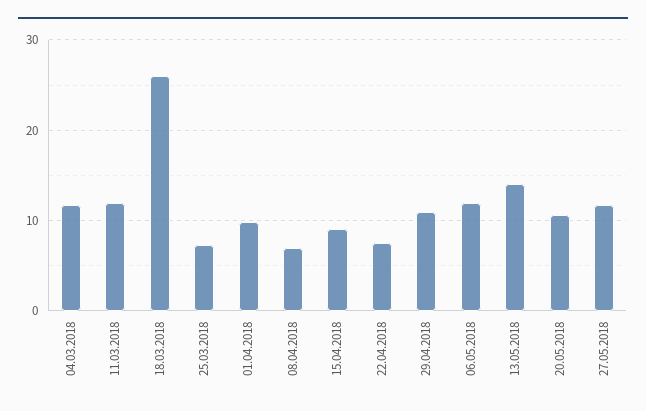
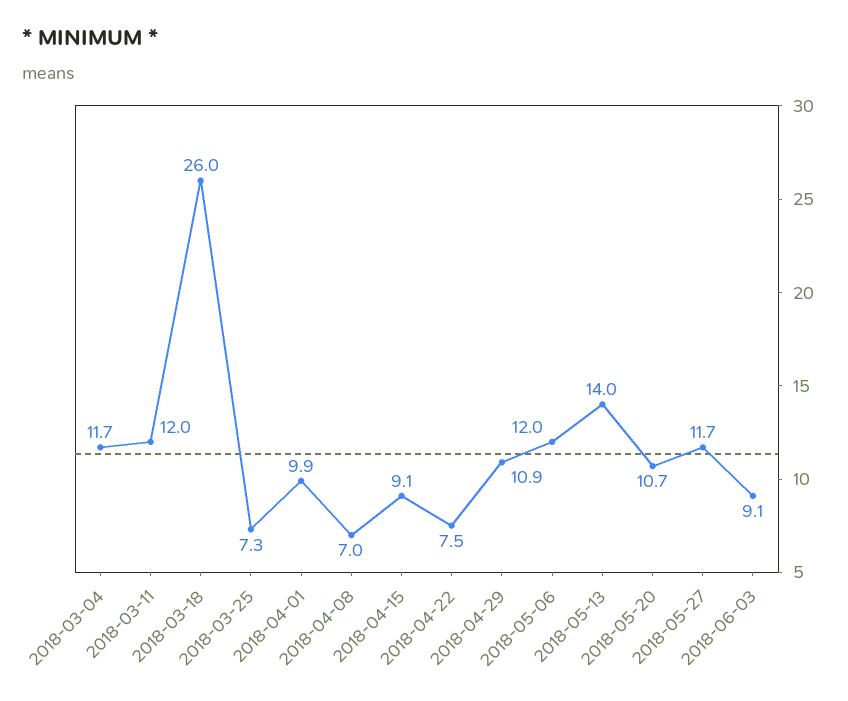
2018-06-03: none -> 9.1

